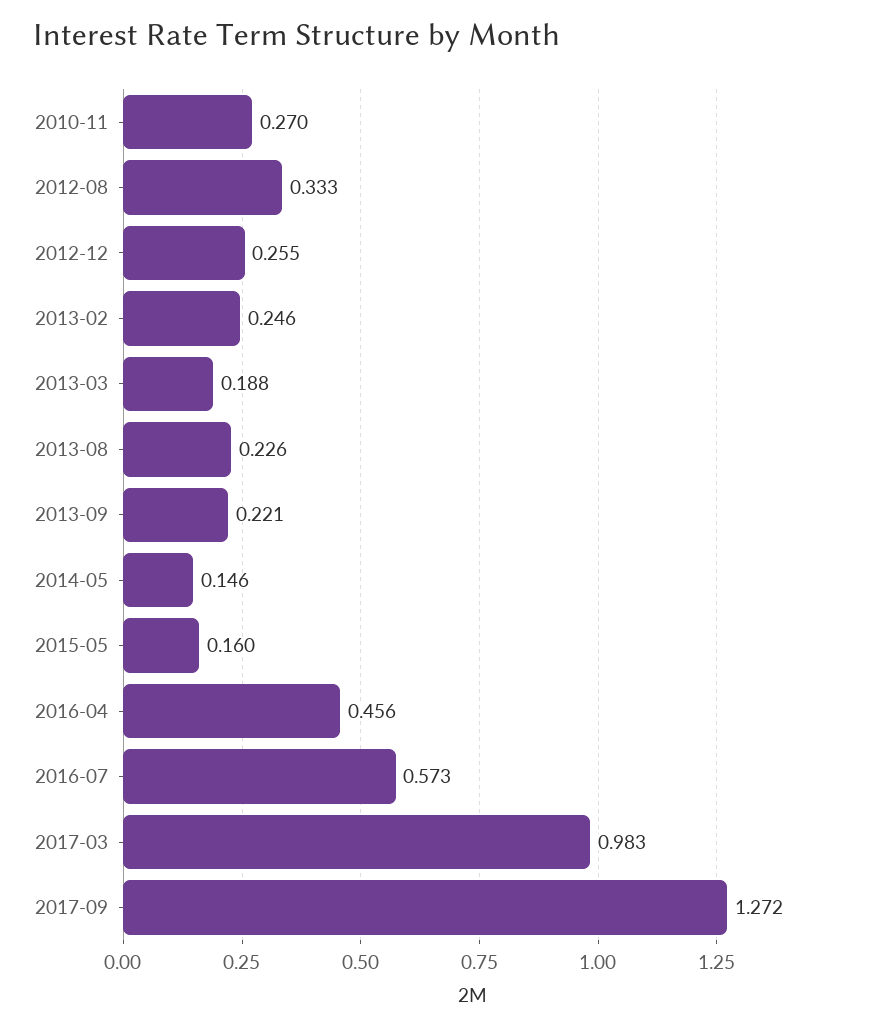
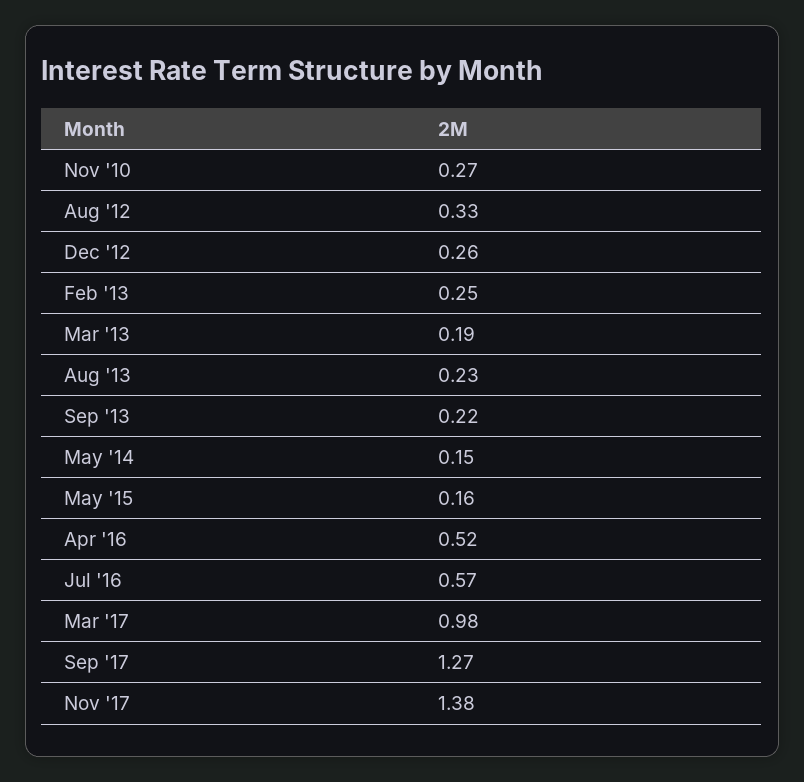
2016-04: 0.456 -> 0.52
Nov '17: none -> 1.38

